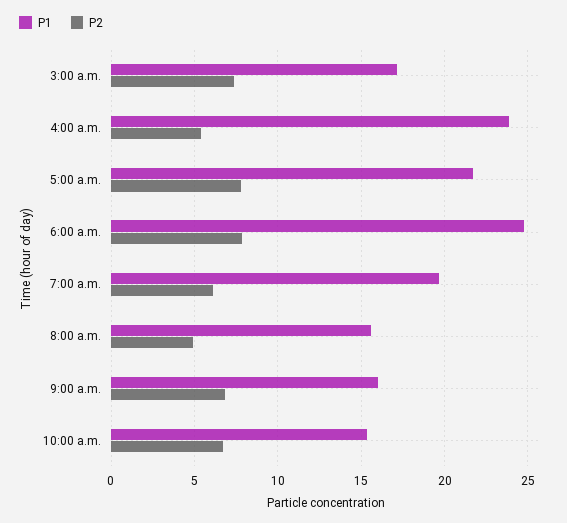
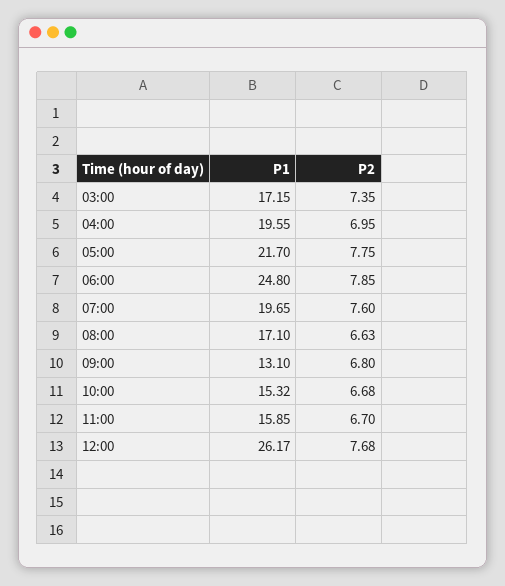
P1, 4:00 a.m.: 24 -> 19.55
P2, 4:00 a.m.: 5.5 -> 6.95
P2, 7:00 a.m.: 6 -> 7.6
P1, 8:00 a.m.: 15.5 -> 17.1
P2, 8:00 a.m.: 5 -> 6.63
P1, 9:00 a.m.: 16 -> 13.1
P1, 11:00: none -> 15.85
P2, 11:00: none -> 6.7
P1, 12:00: none -> 26.17
P2, 12:00: none -> 7.68

